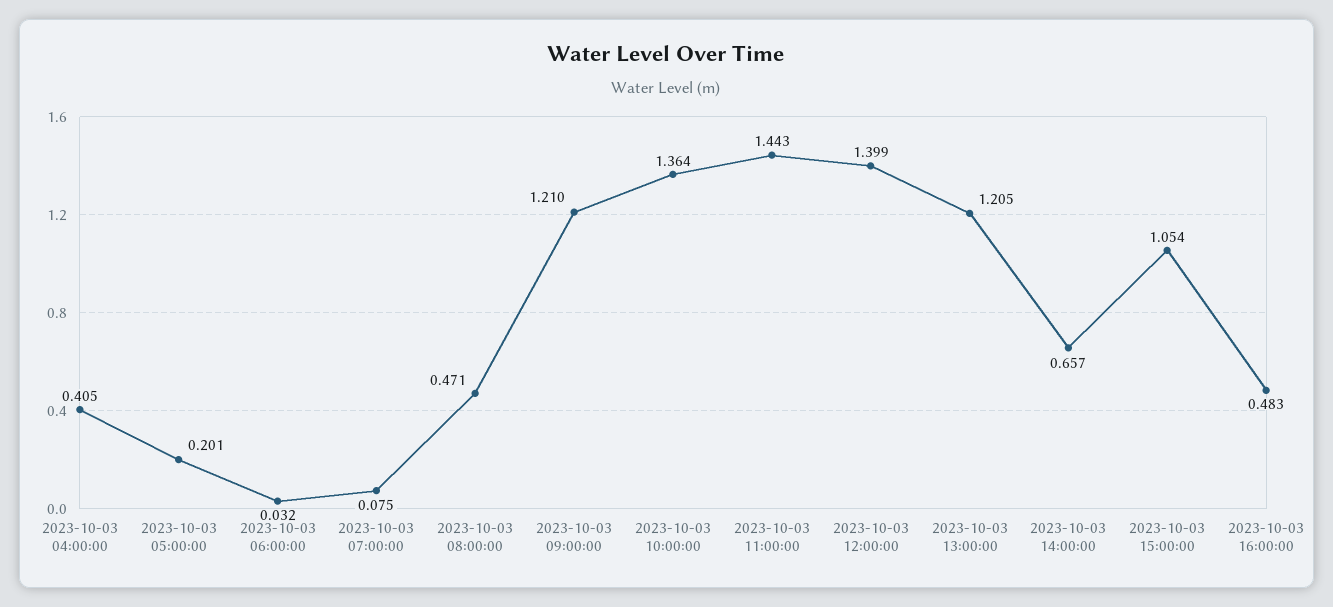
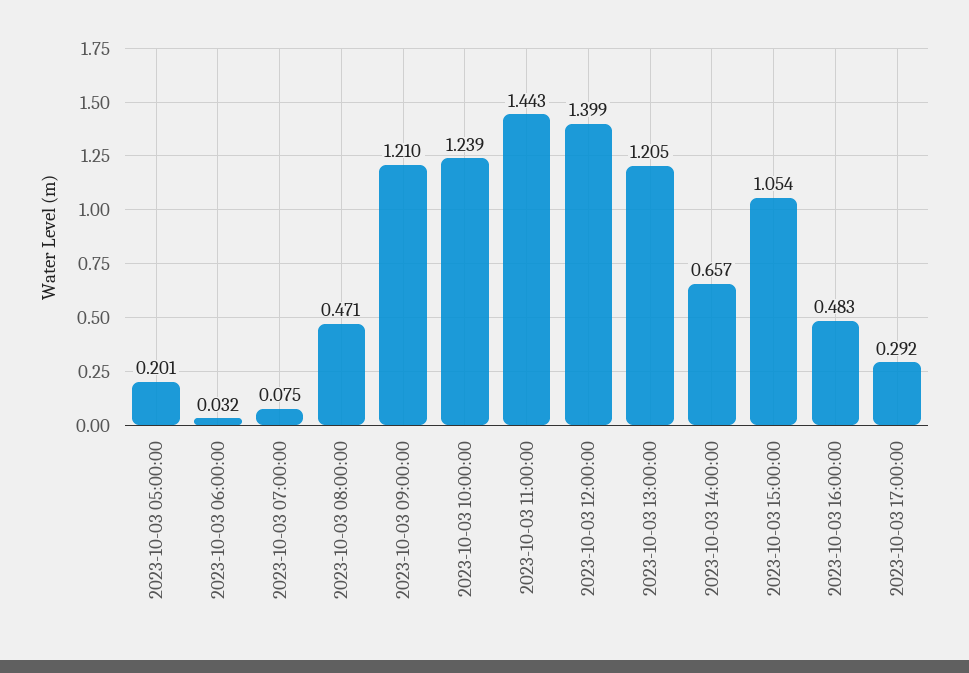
2023-10-03 04:00:00: 0.405 -> none
2023-10-03 10:00:00: 1.364 -> 1.239
2023-10-03 17:00:00: none -> 0.292

